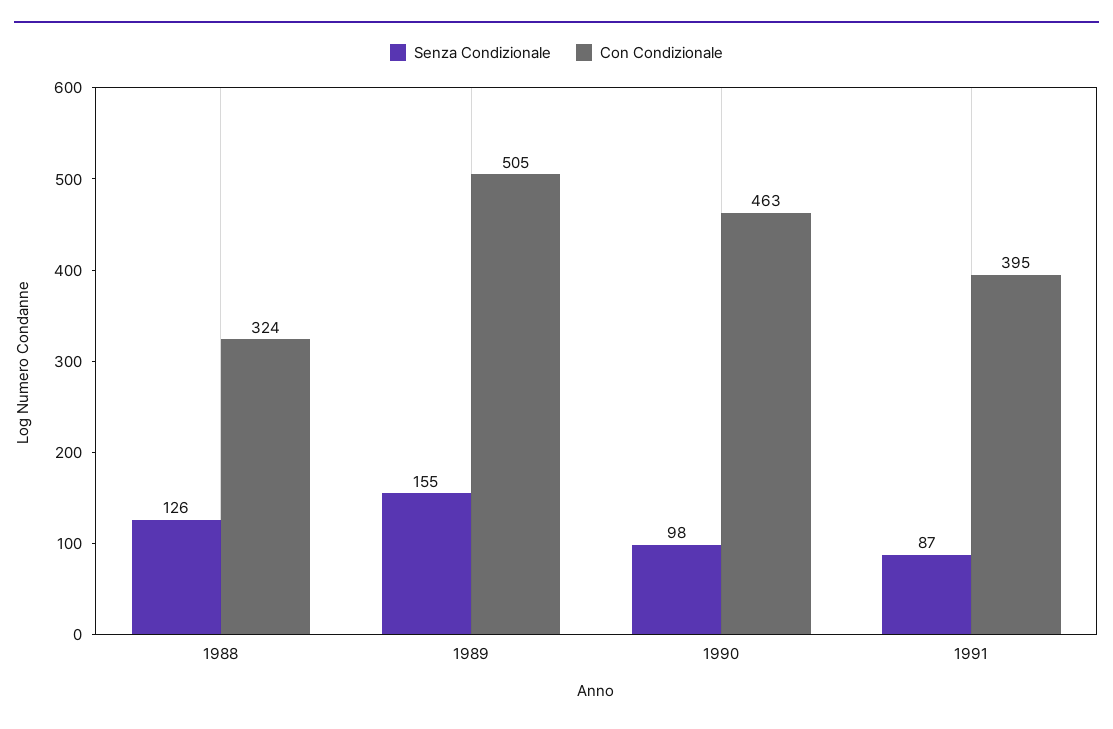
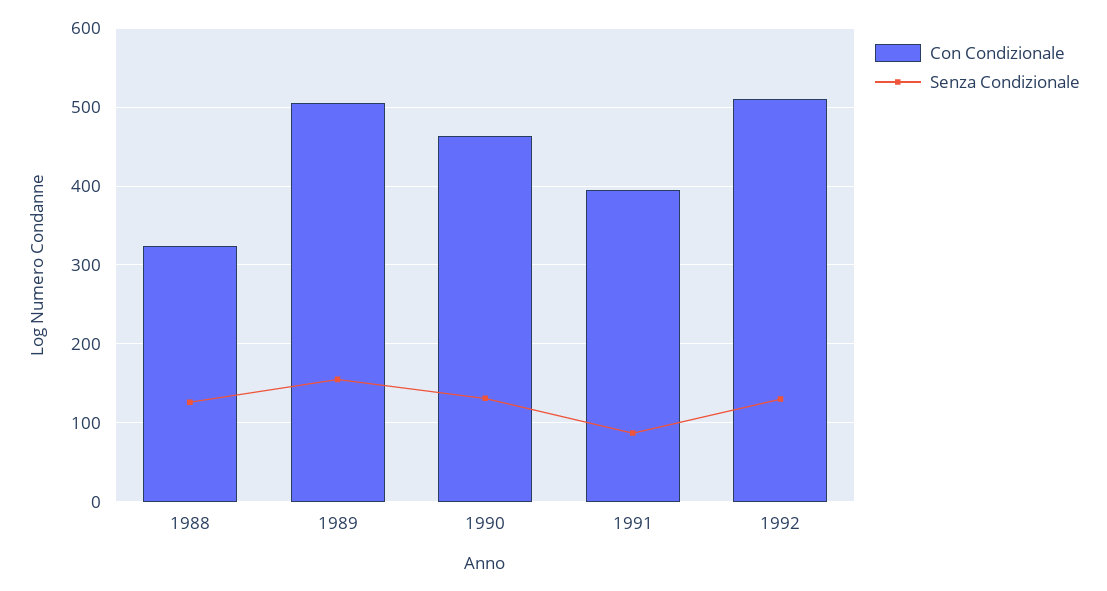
Senza Condizionale, 1990: 98 -> 130
Con Condizionale, 1992: none -> 510
Senza Condizionale, 1992: none -> 130

